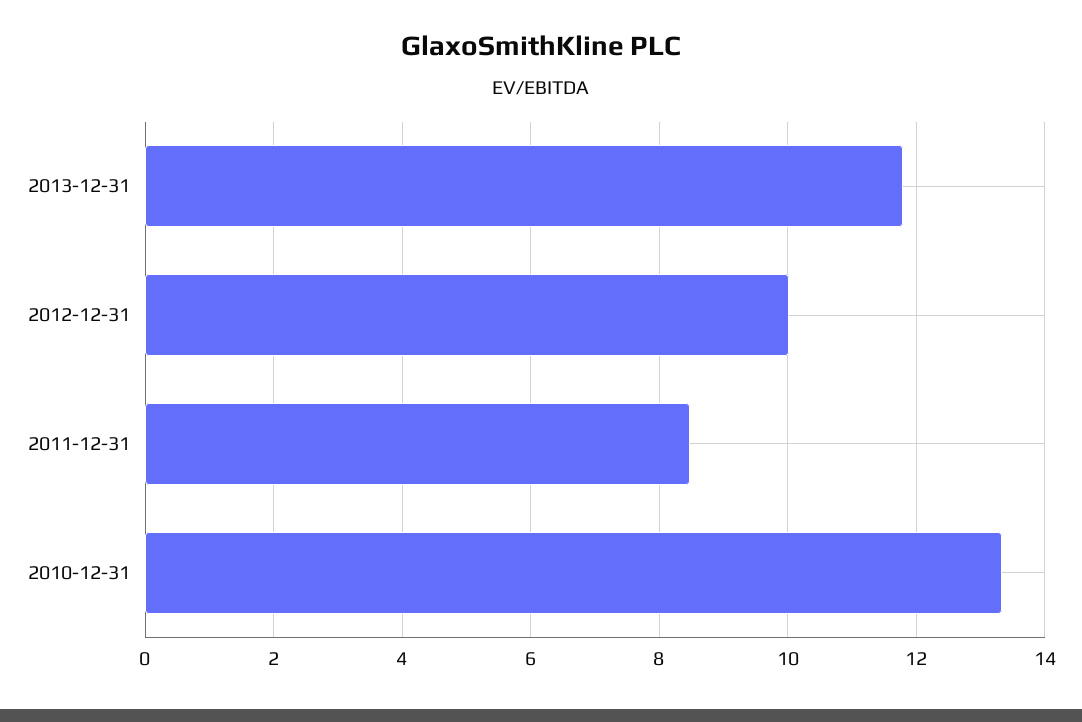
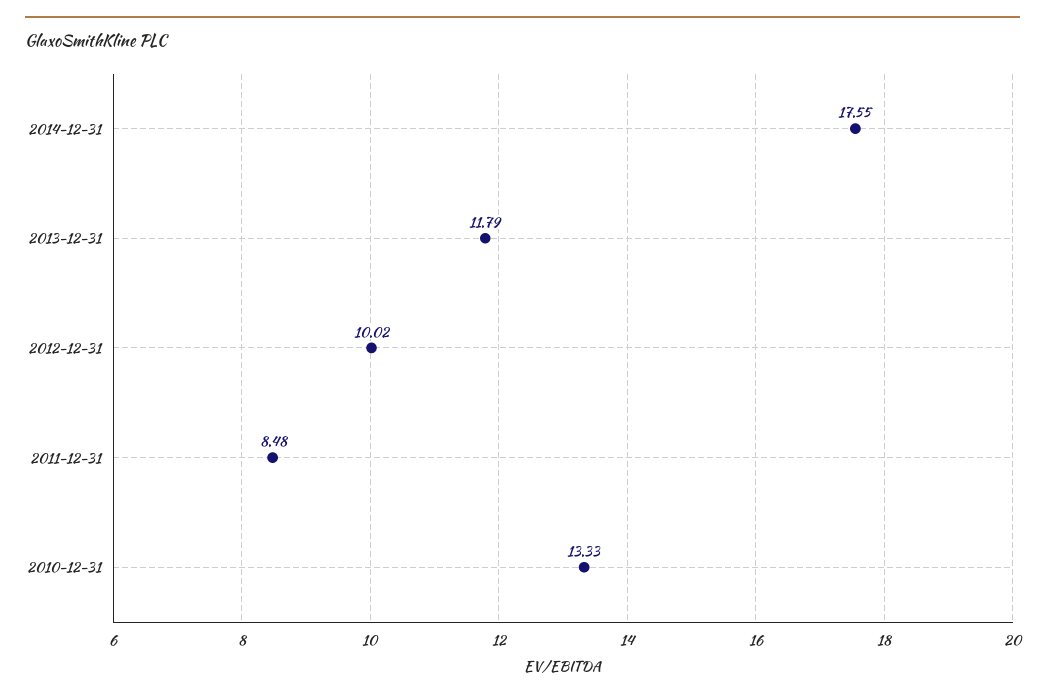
2014-12-31: none -> 17.55

